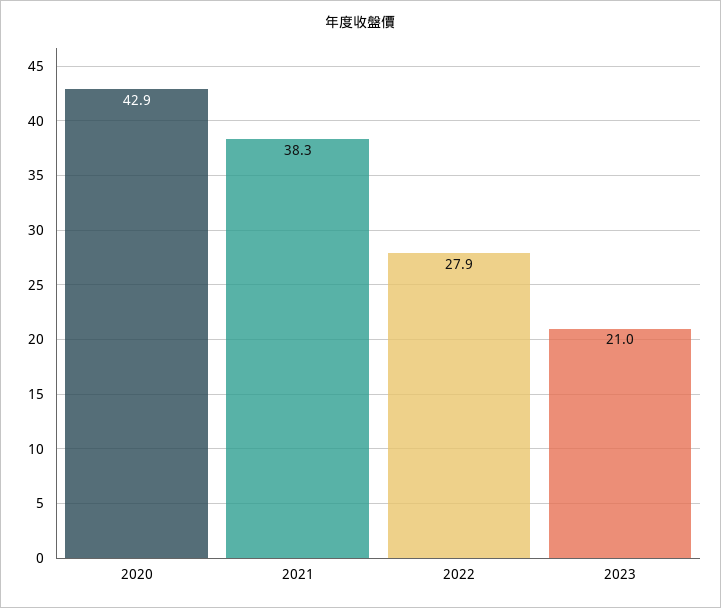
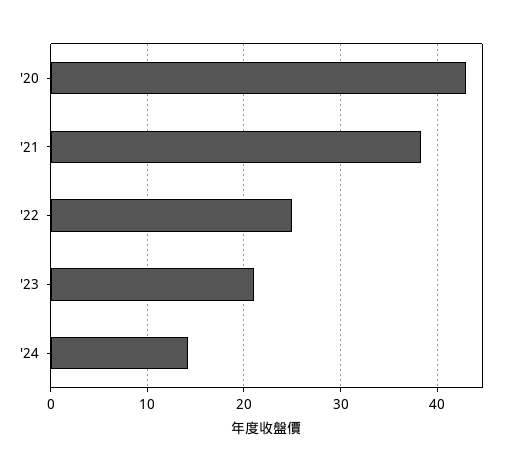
2022: 27.9 -> 25
'24: none -> 14

